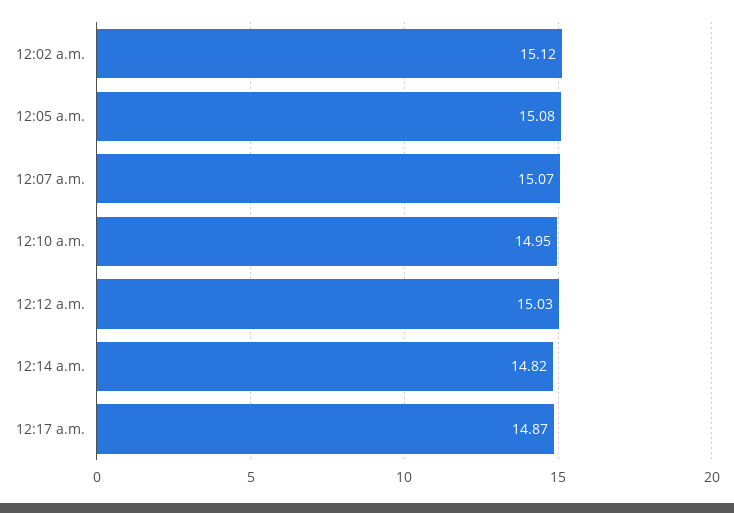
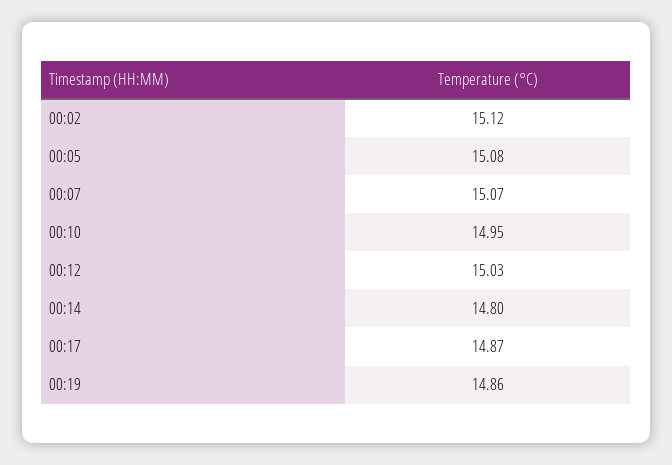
12:14 a.m.: 14.82 -> 14.8
00:19: none -> 14.86

